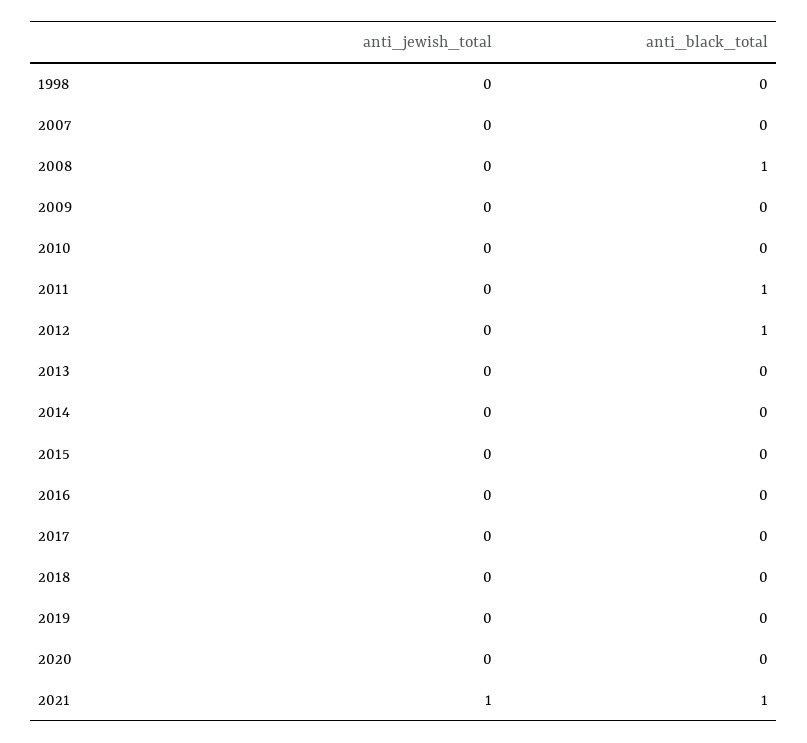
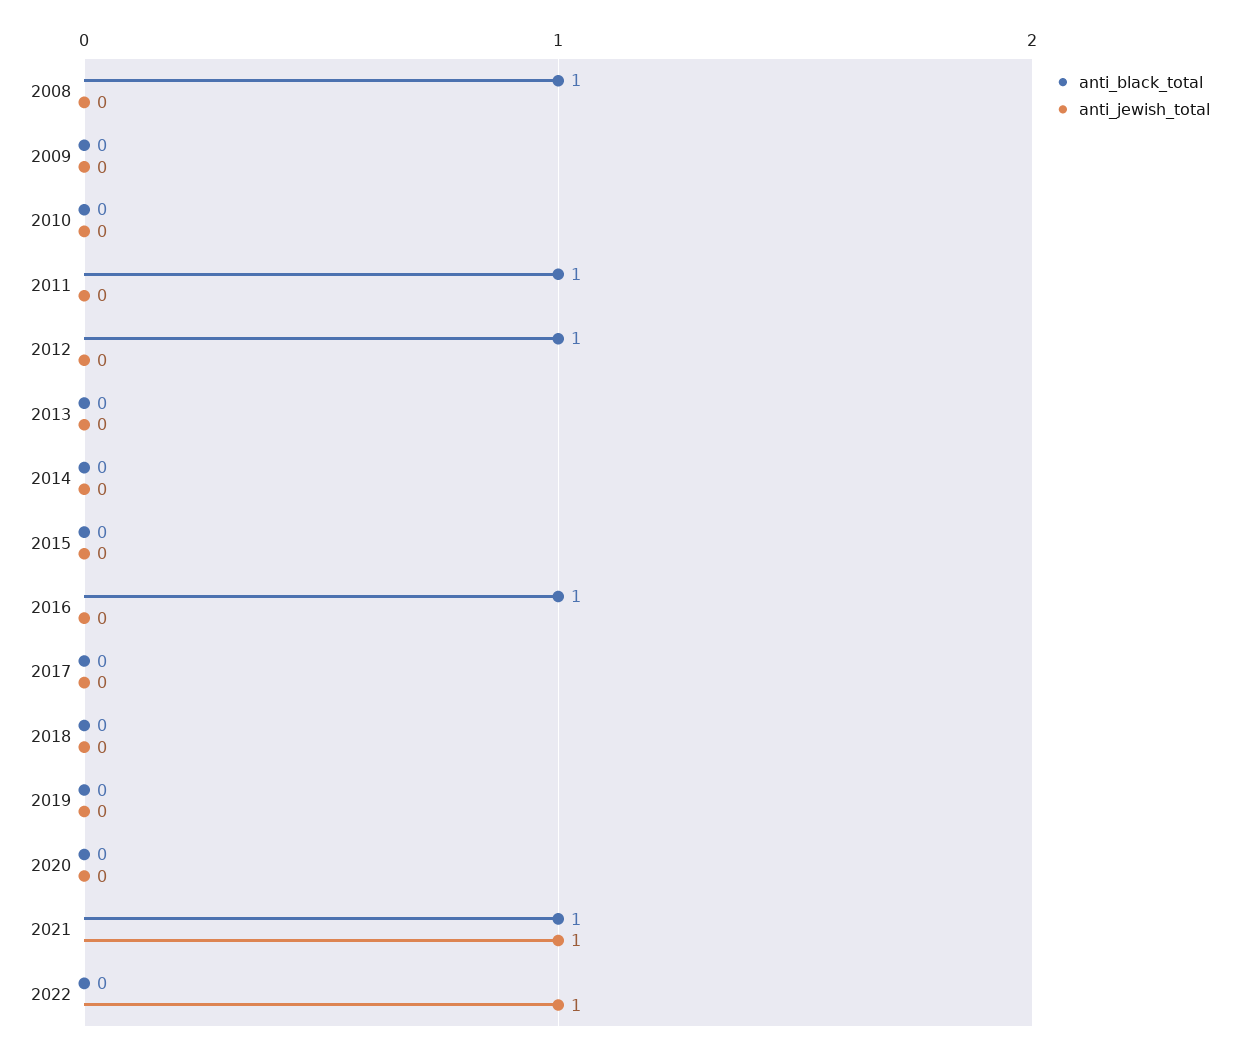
anti_jewish_total, 1998: 0 -> none
anti_black_total, 1998: 0 -> none
anti_jewish_total, 2007: 0 -> none
anti_black_total, 2007: 0 -> none
anti_black_total, 2016: 0 -> 1
anti_black_total, 2022: none -> 0
anti_jewish_total, 2022: none -> 1

